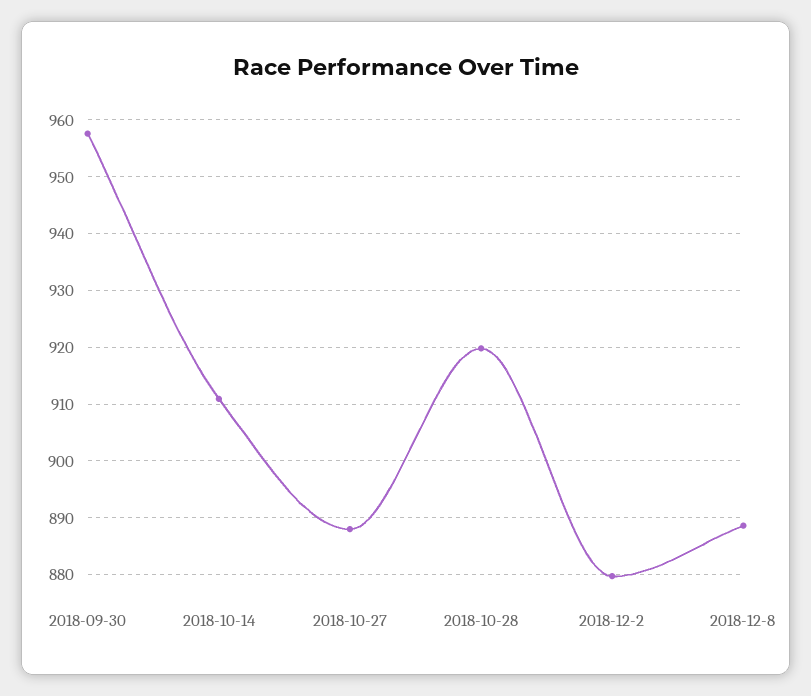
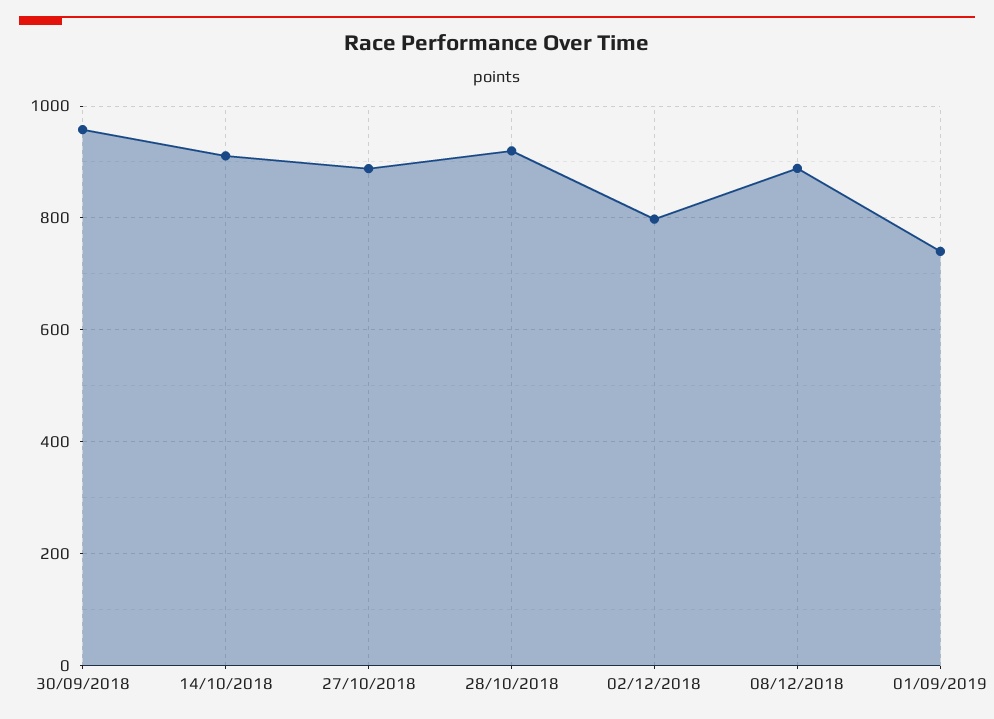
2018-12-2: 880 -> 800
01/09/2019: none -> 740

